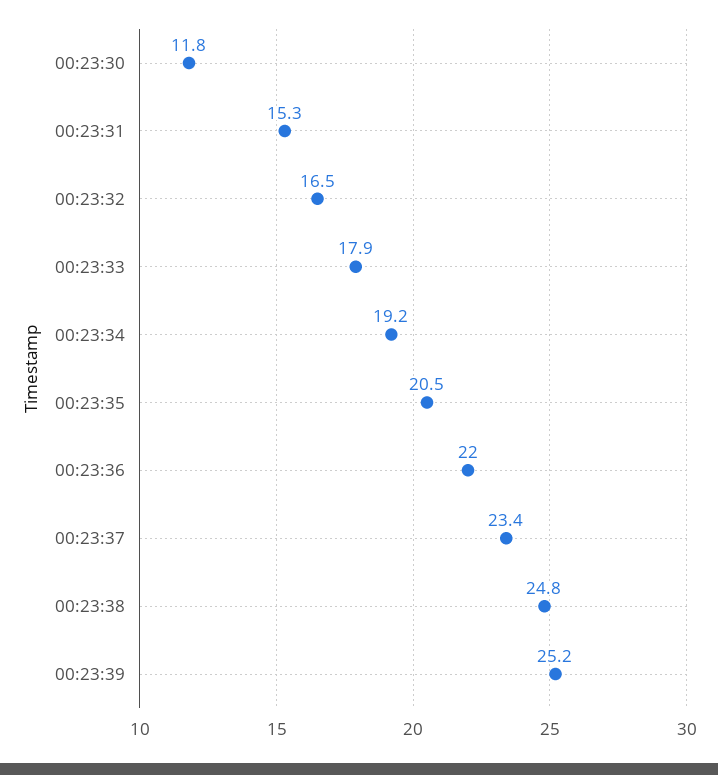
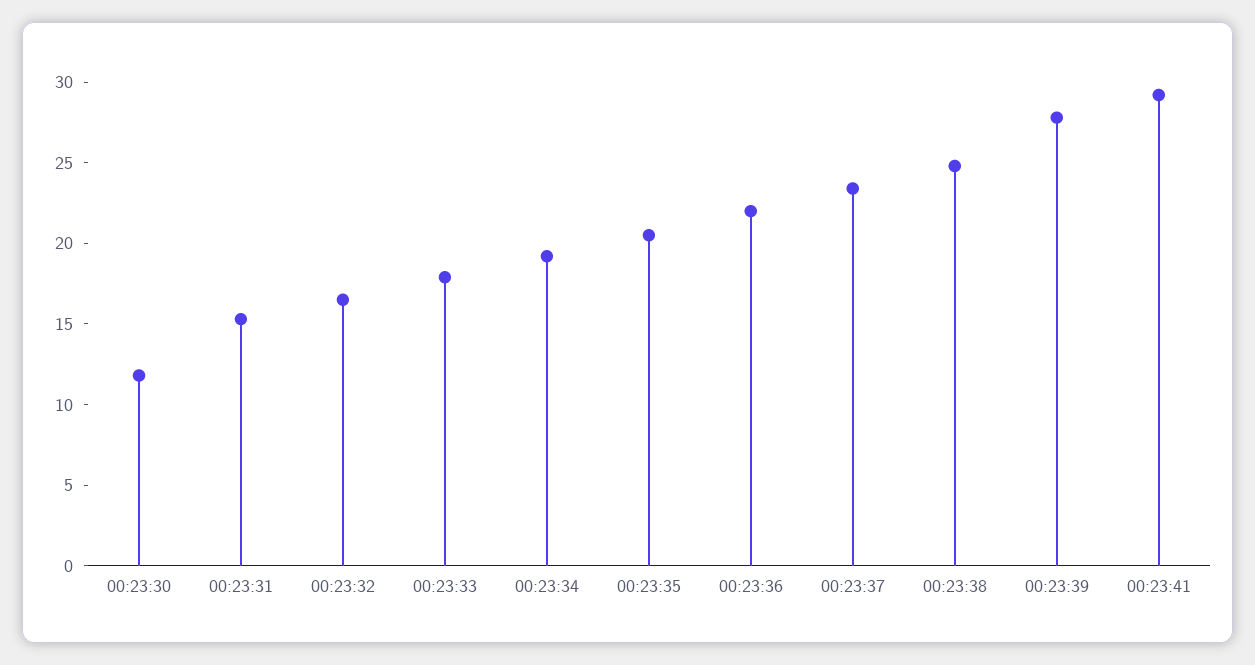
00:23:39: 25.2 -> 28
00:23:41: none -> 29

